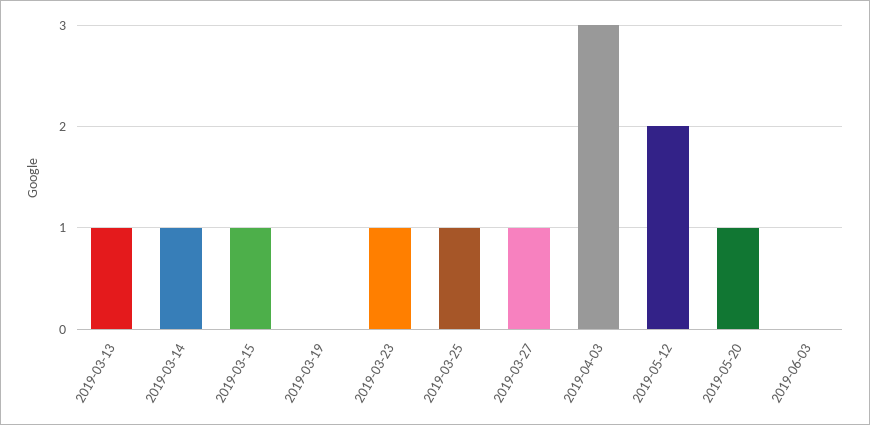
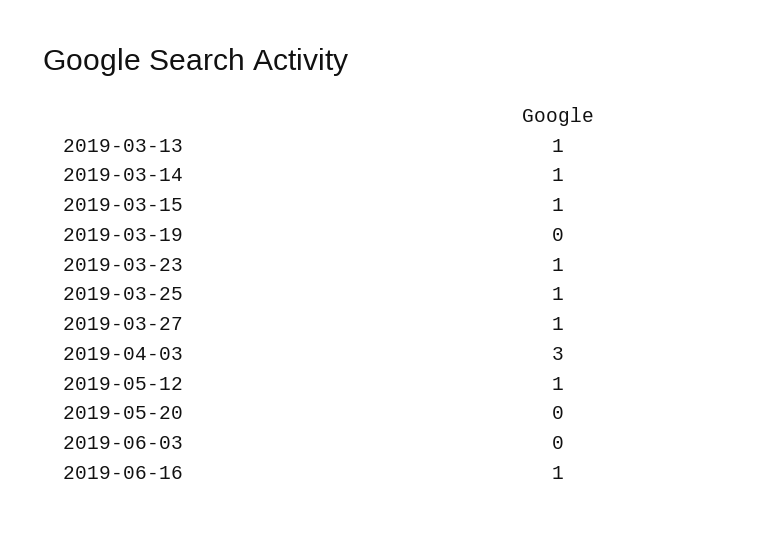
2019-05-12: 2 -> 1
2019-05-20: 1 -> 0
2019-06-16: none -> 1

